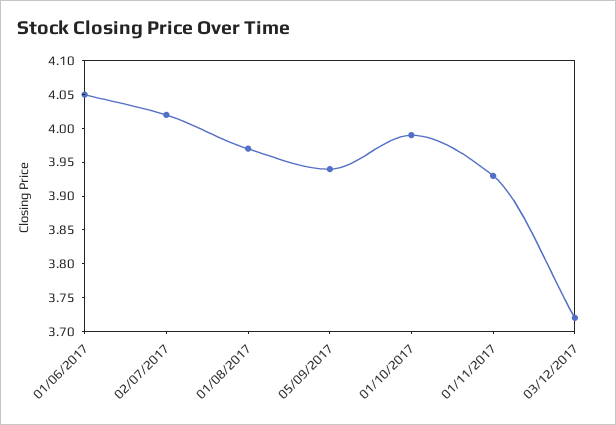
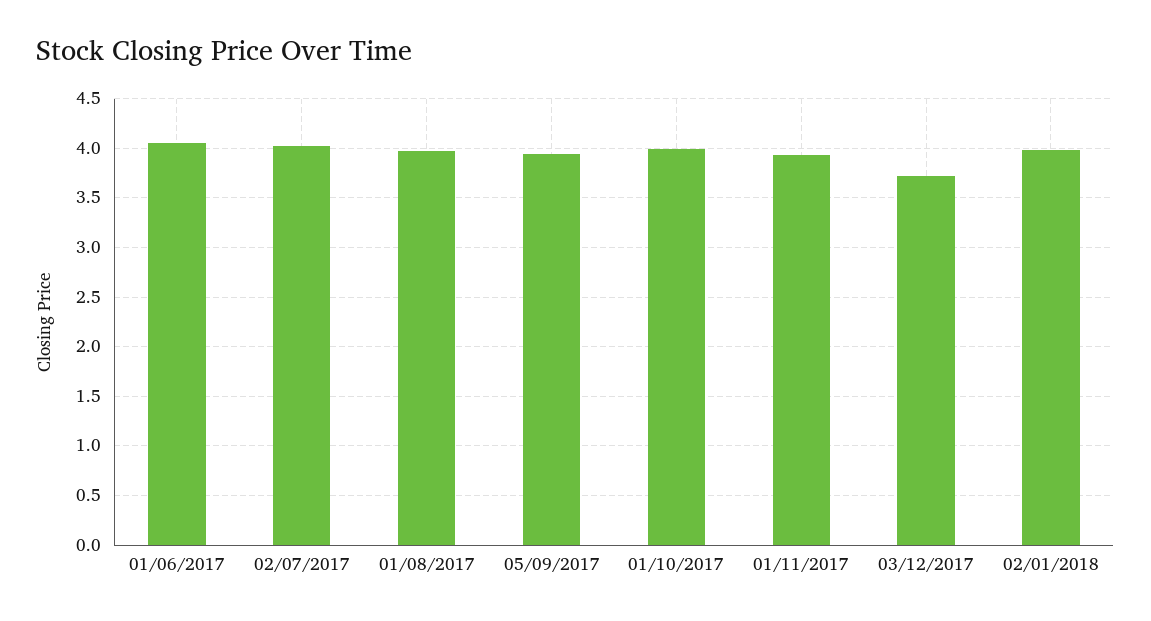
02/01/2018: none -> 4

